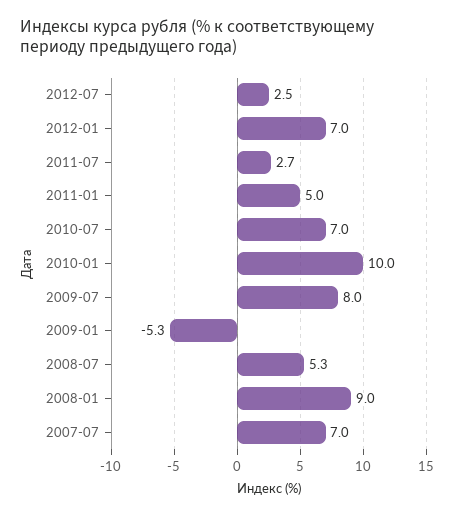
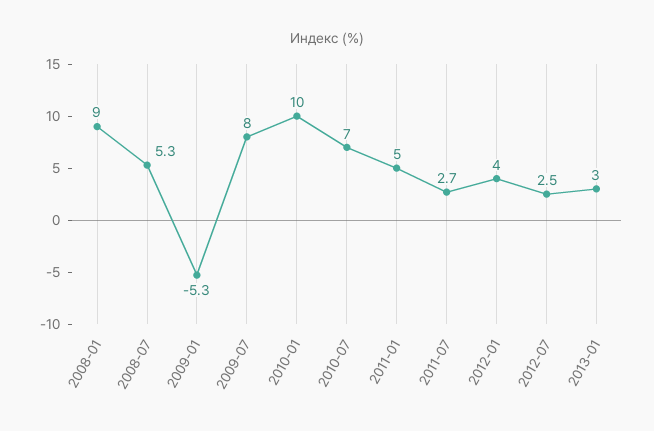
2012-01: 7 -> 4
2007-07: 7 -> none
2013-01: none -> 3

